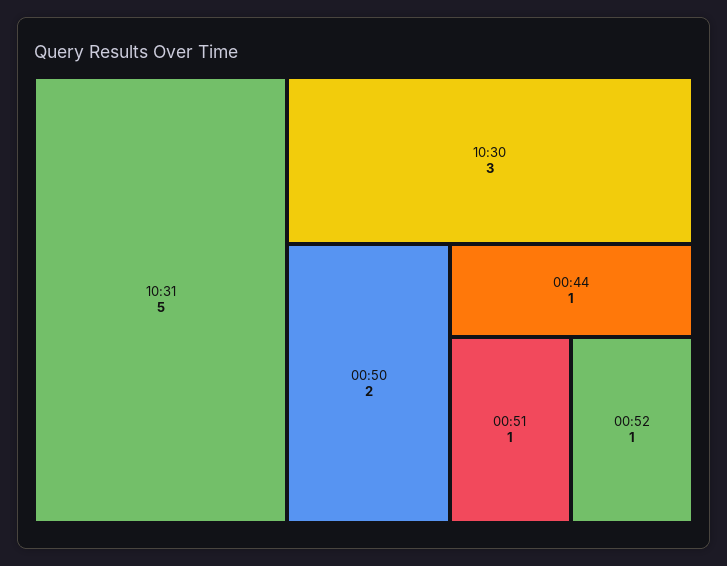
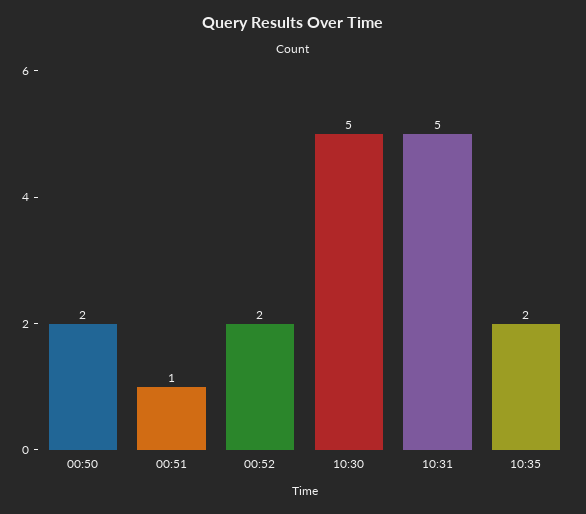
10:30: 3 -> 5
00:44: 1 -> none
00:52: 1 -> 2
10:35: none -> 2

